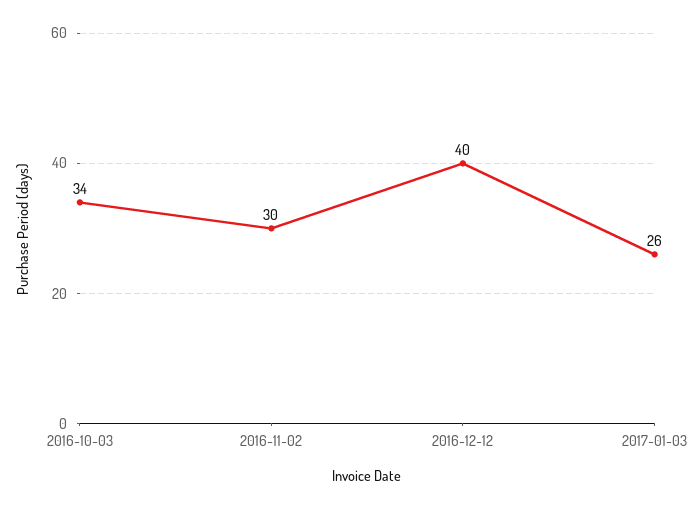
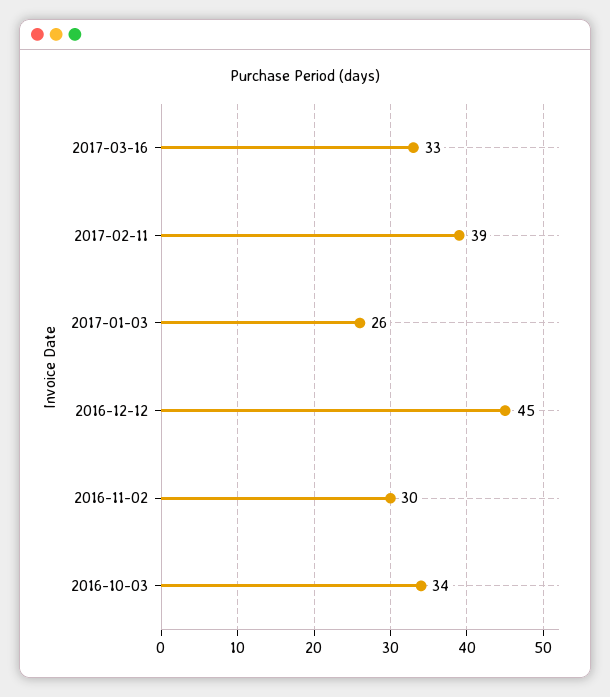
2016-12-12: 40 -> 45
2017-03-16: none -> 33
2017-02-11: none -> 39

